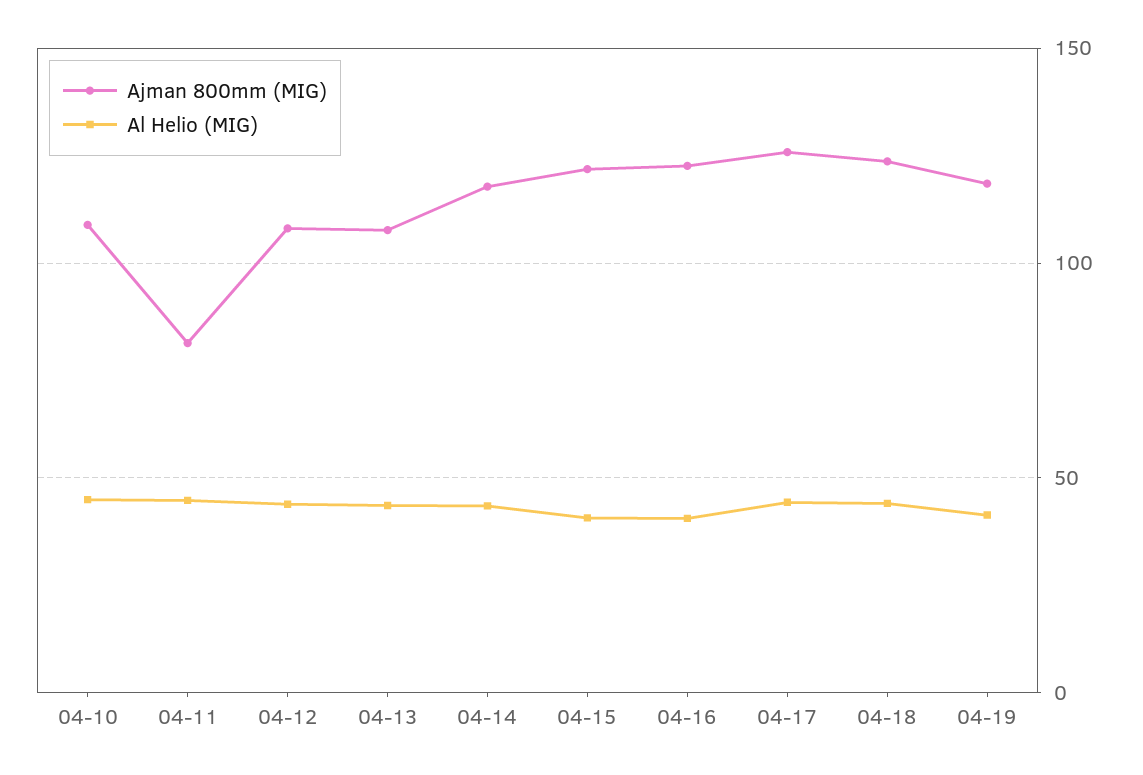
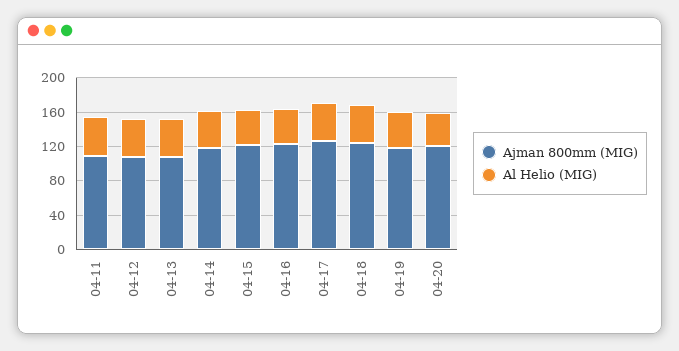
Ajman 800mm (MIG), 04-10: 110 -> none
Al Helio (MIG), 04-10: 45 -> none
Ajman 800mm (MIG), 04-11: 80 -> 110
Ajman 800mm (MIG), 04-20: none -> 120
Al Helio (MIG), 04-20: none -> 40

